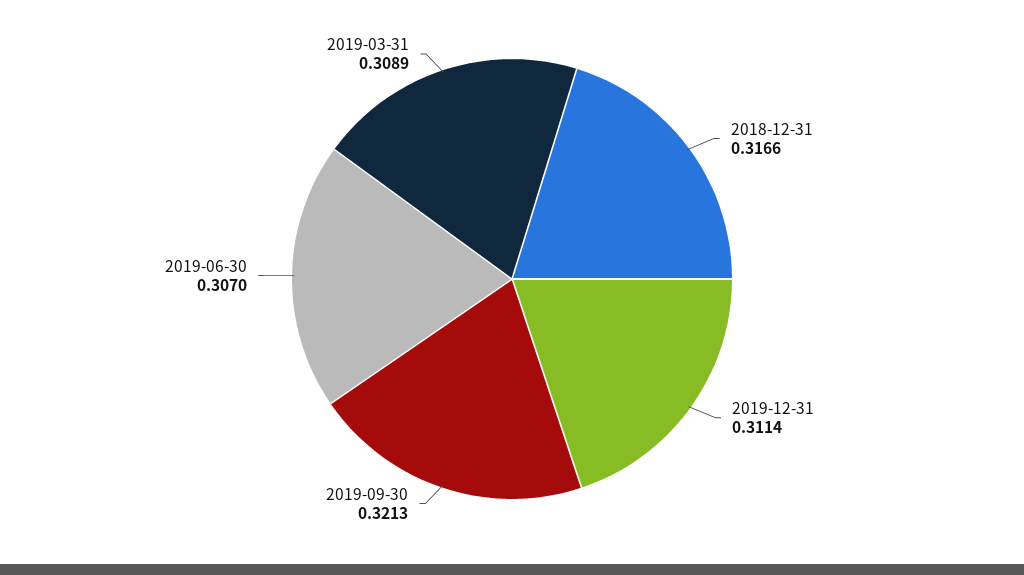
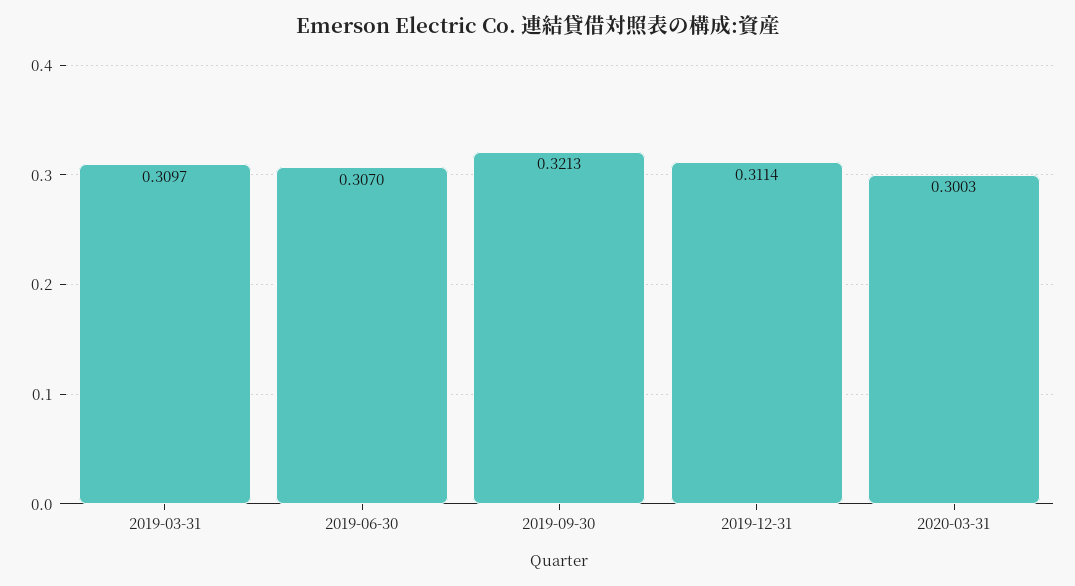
2018-12-31: 0.3166 -> none
2019-03-31: 0.3089 -> 0.3097
2020-03-31: none -> 0.3003

